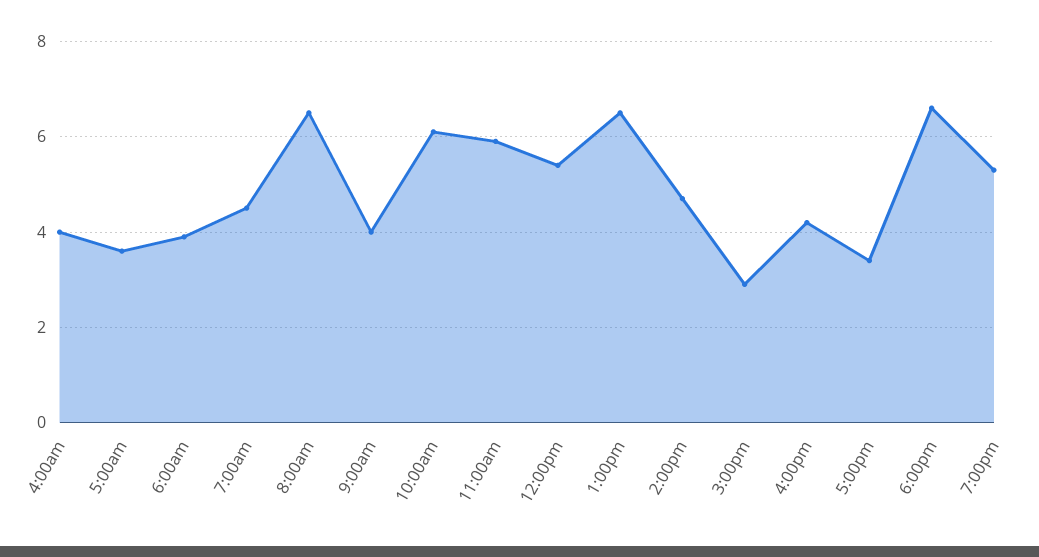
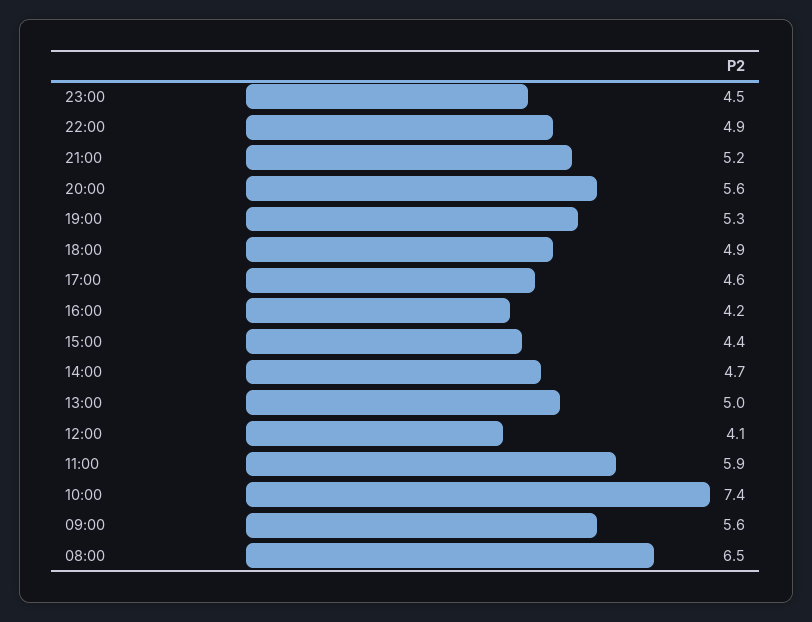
4:00am: 4 -> none
5:00am: 3.5 -> none
6:00am: 4 -> none
7:00am: 4.5 -> none
9:00am: 4 -> 5.6
10:00am: 6 -> 7.4
12:00pm: 5.5 -> 4.1
1:00pm: 6.5 -> 5
3:00pm: 3 -> 4.4
5:00pm: 3.5 -> 4.6
6:00pm: 6.5 -> 4.9
23:00: none -> 4.5
22:00: none -> 4.9
21:00: none -> 5.2
20:00: none -> 5.6

